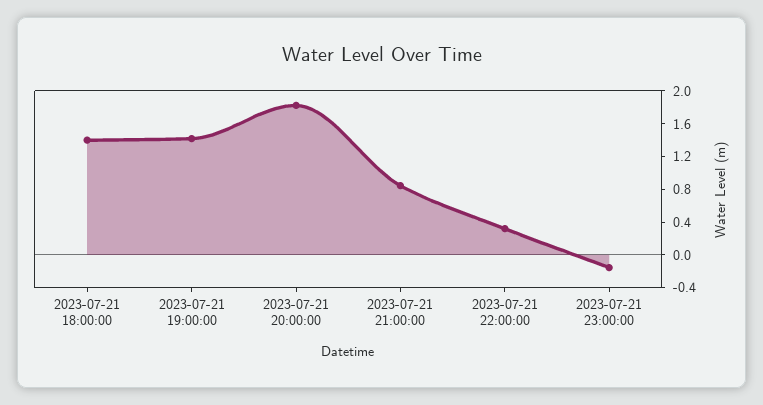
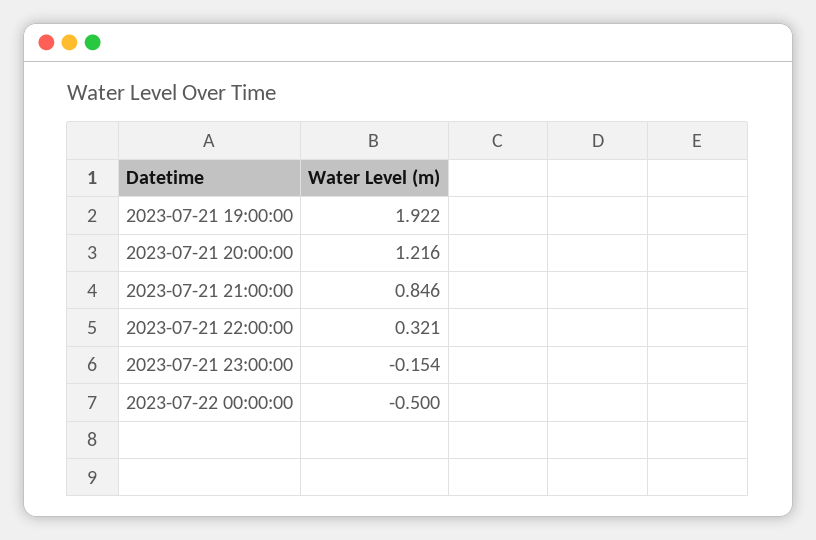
2023-07-21 18:00:00: 1.4 -> none
2023-07-21 19:00:00: 1.4 -> 1.922
2023-07-21 20:00:00: 1.8 -> 1.216
2023-07-22 00:00:00: none -> -0.5

